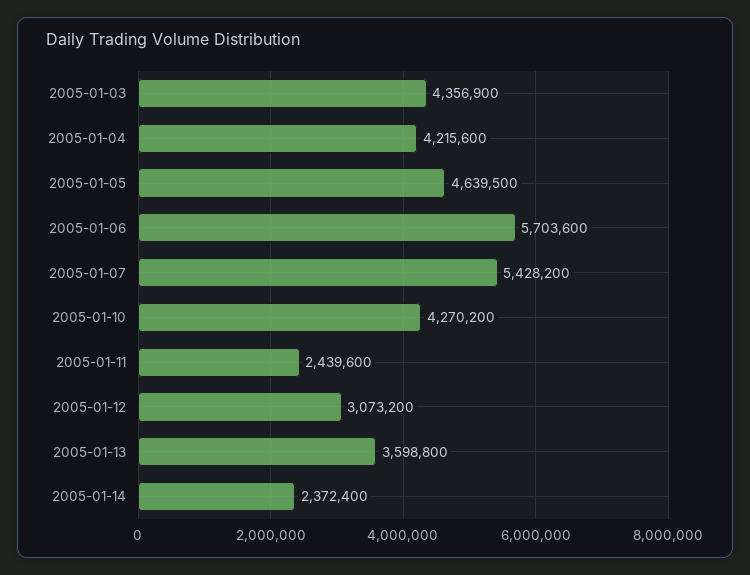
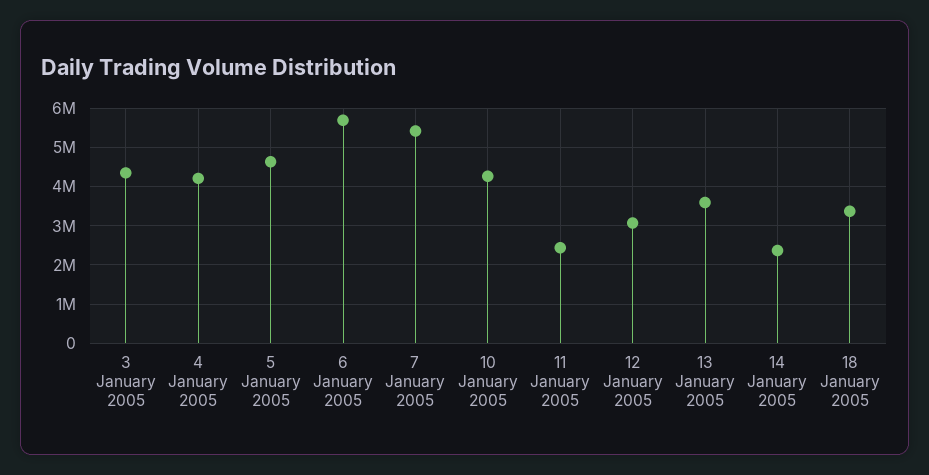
18 January 2005: none -> 3400000

